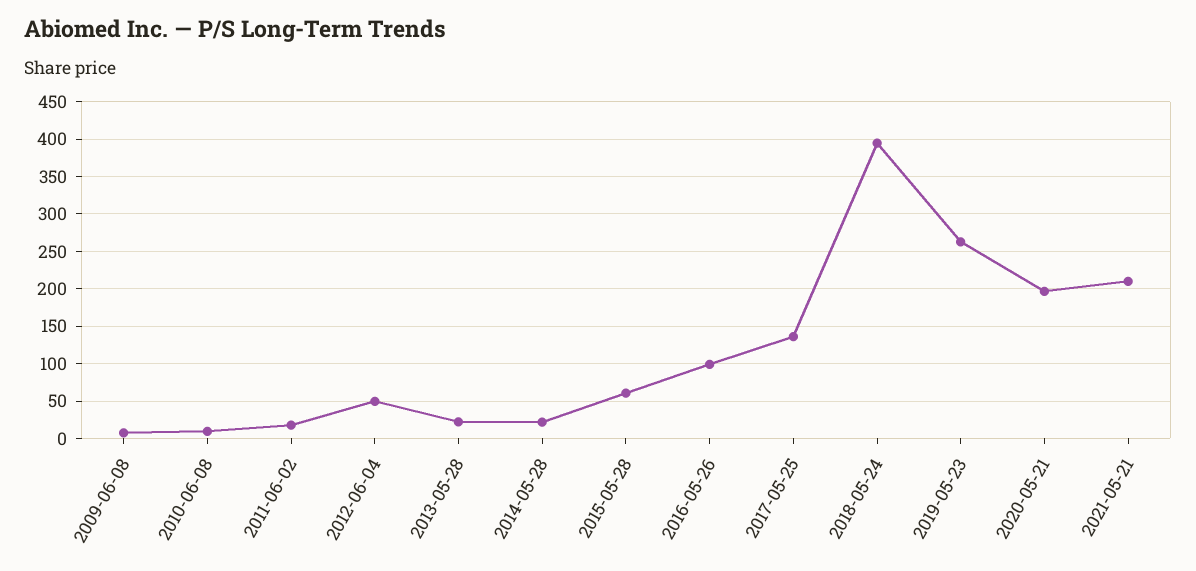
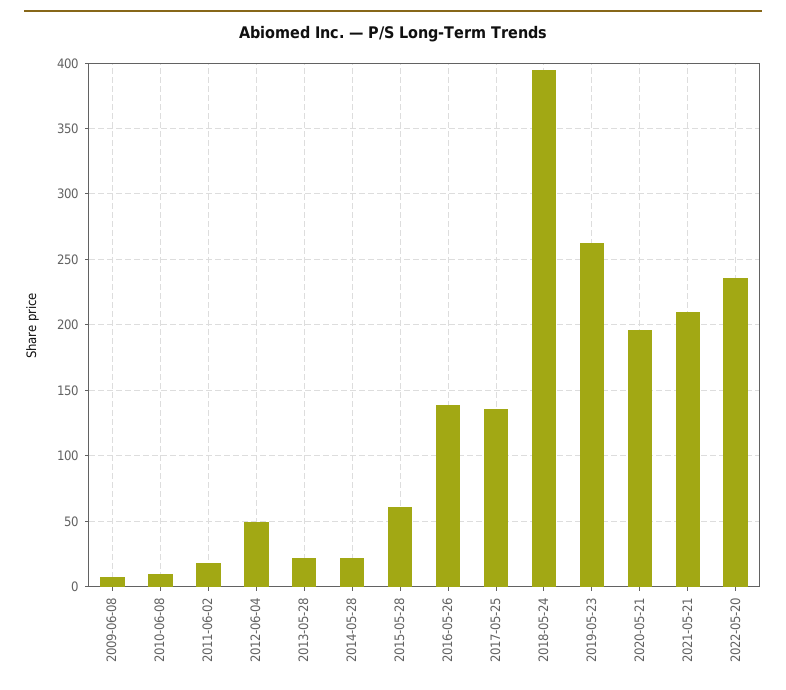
2016-05-26: 100 -> 140
2022-05-20: none -> 235

